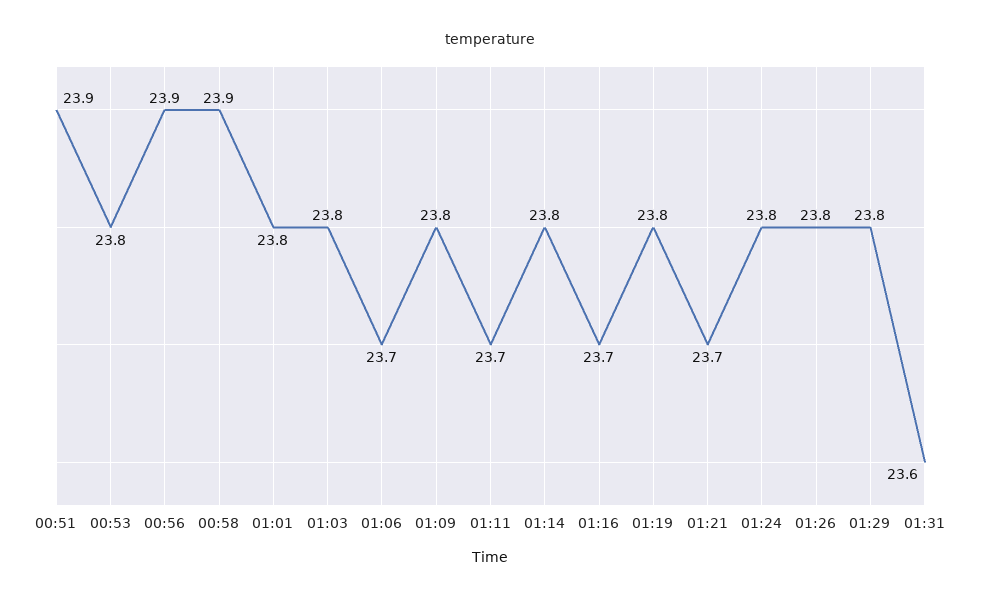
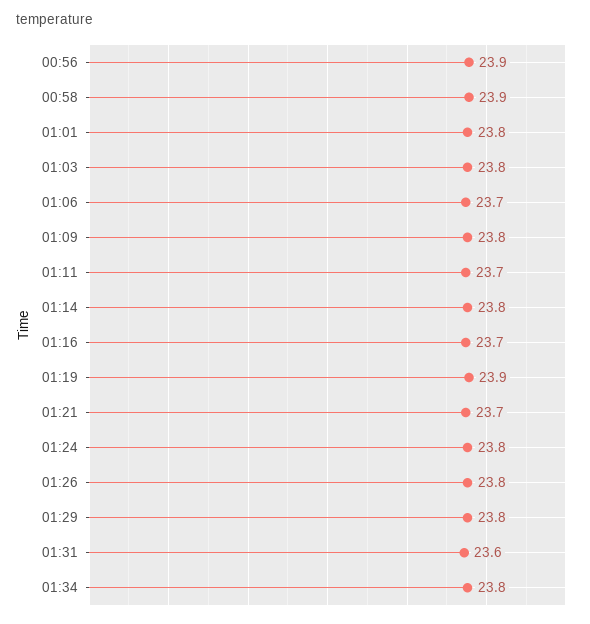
00:51: 23.9 -> none
00:53: 23.8 -> none
01:19: 23.8 -> 23.9
01:34: none -> 23.8

